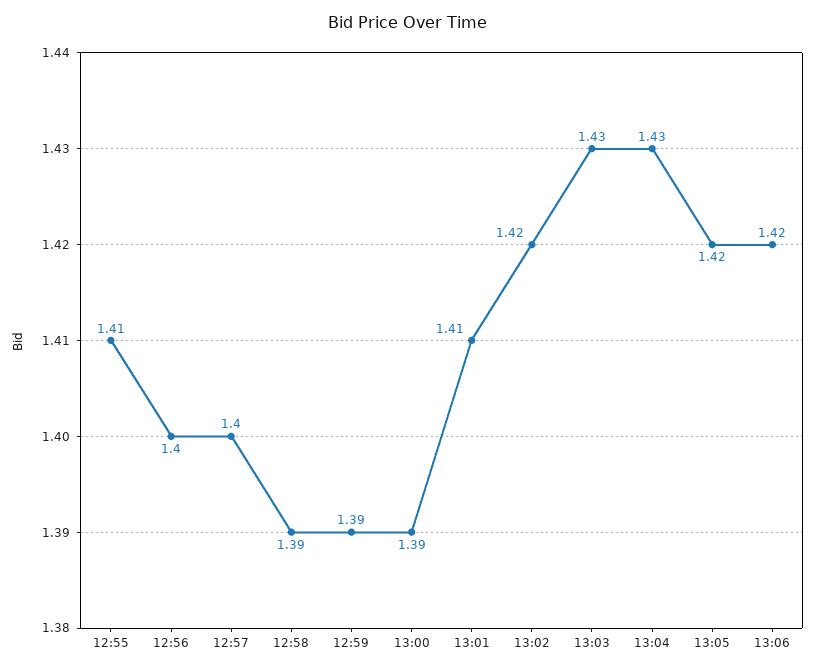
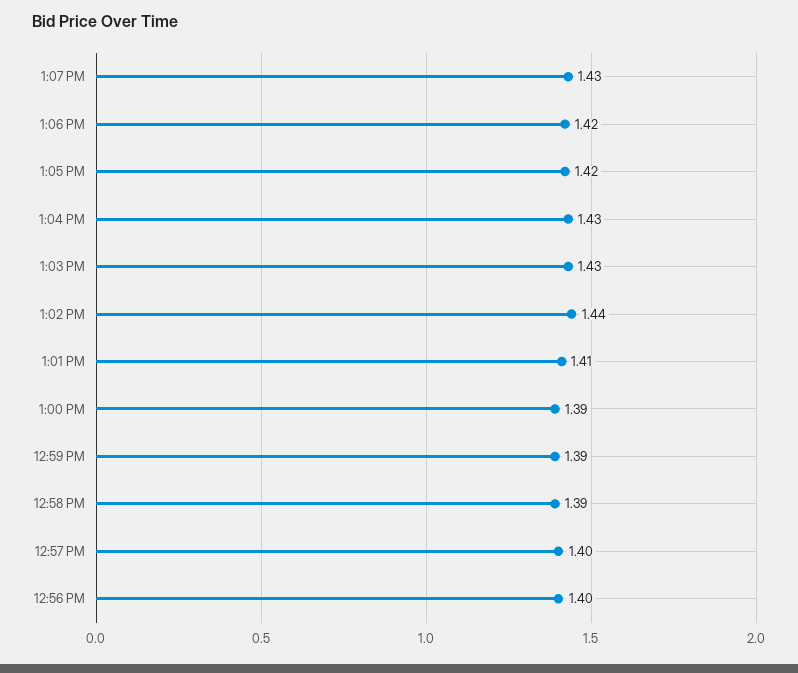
12:55: 1.41 -> none
13:02: 1.42 -> 1.44
1:07 PM: none -> 1.43

